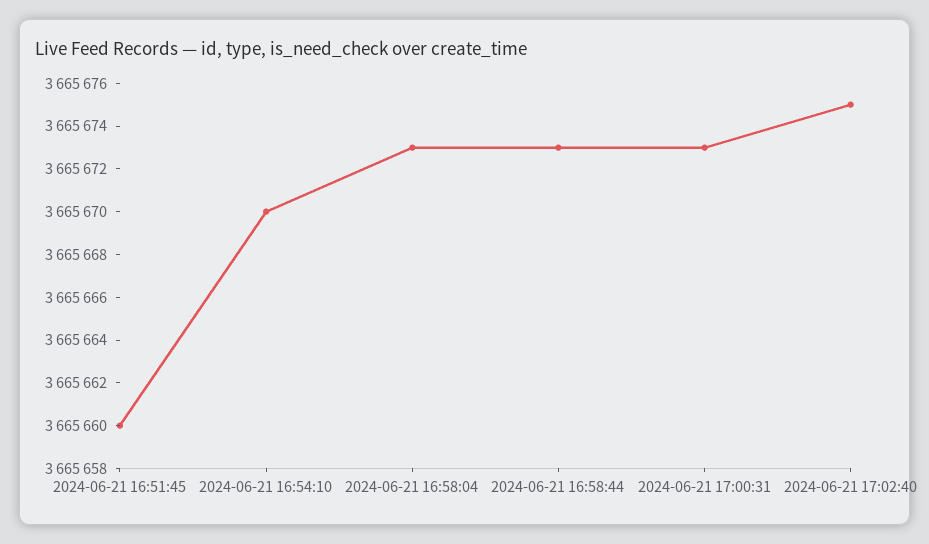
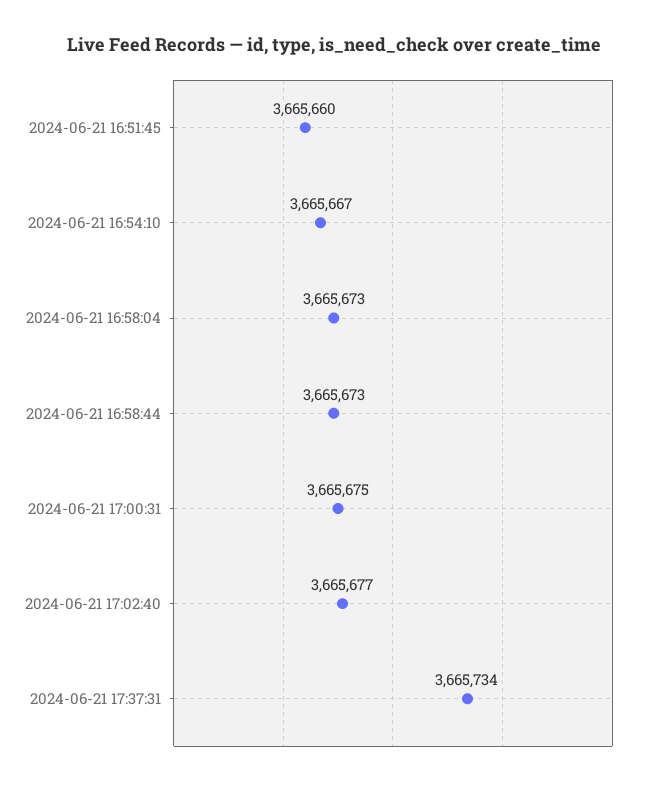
2024-06-21 16:54:10: 3665670 -> 3665667
2024-06-21 17:00:31: 3665673 -> 3665675
2024-06-21 17:02:40: 3665675 -> 3665677
2024-06-21 17:37:31: none -> 3665734

